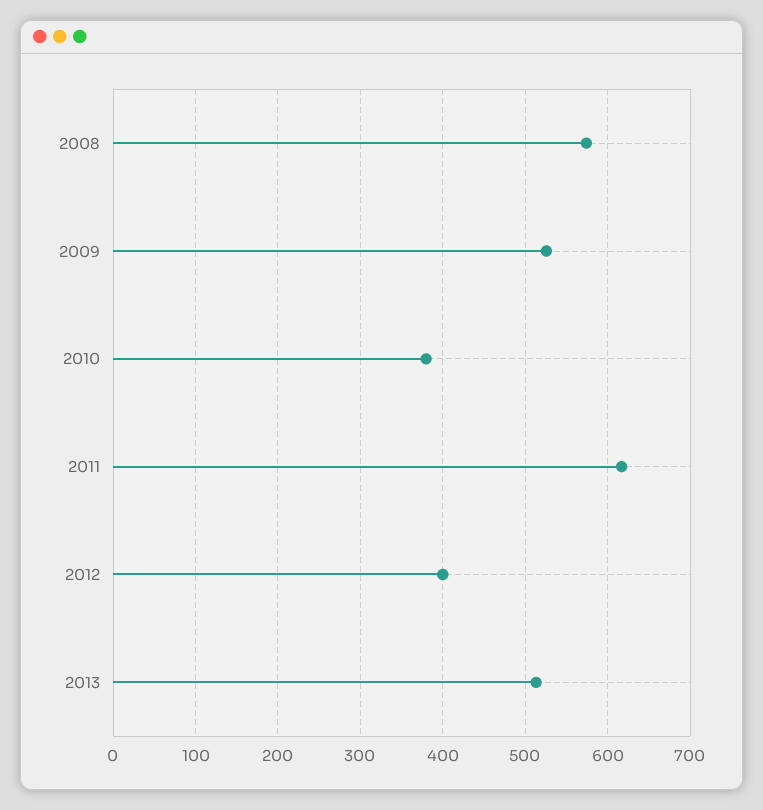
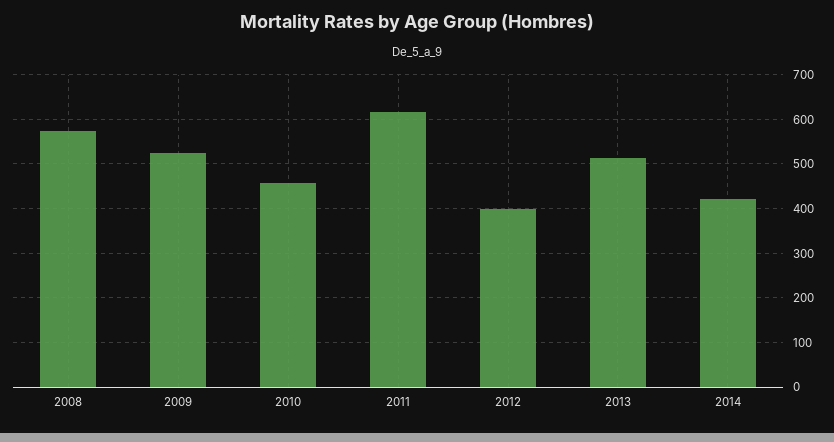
2010: 380 -> 460
2014: none -> 420

